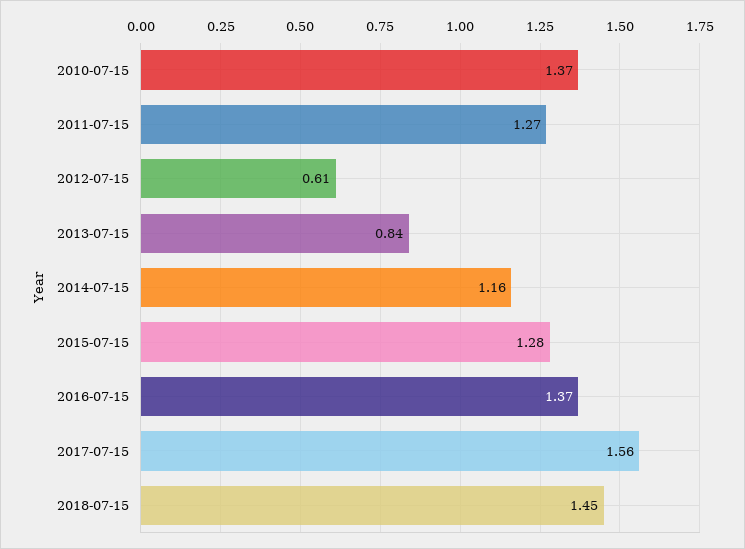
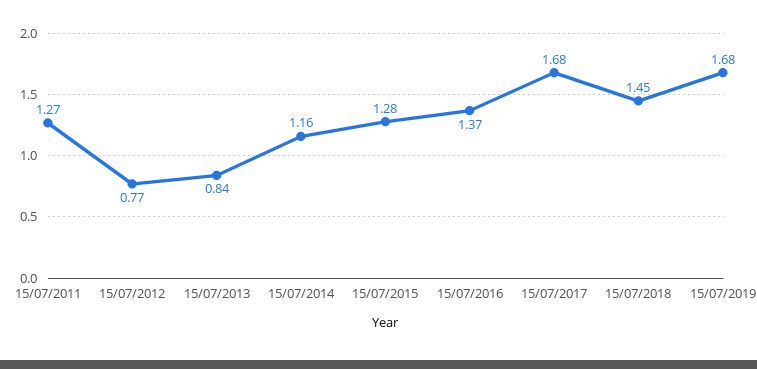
2010-07-15: 1.37 -> none
2012-07-15: 0.61 -> 0.77
2017-07-15: 1.56 -> 1.68
15/07/2019: none -> 1.68

